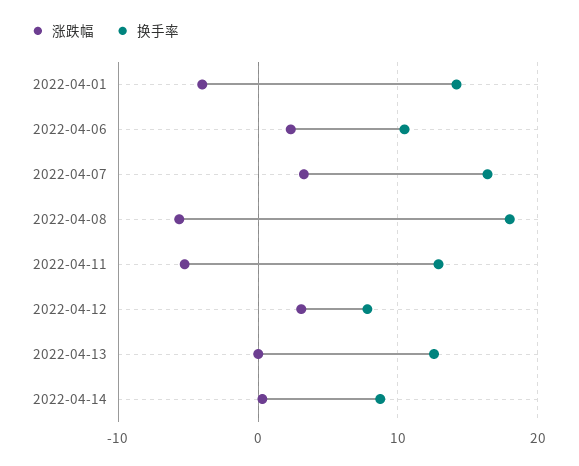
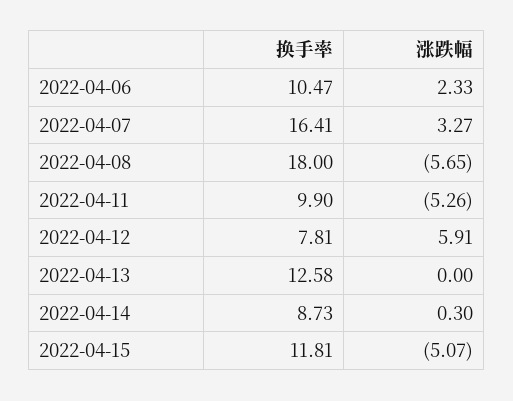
涨跌幅, 2022-04-01: -4 -> none
换手率, 2022-04-01: 14 -> none
换手率, 2022-04-11: 13 -> 9.9
涨跌幅, 2022-04-12: 3 -> 5.91
换手率, 2022-04-15: none -> 11.81
涨跌幅, 2022-04-15: none -> -5.07

